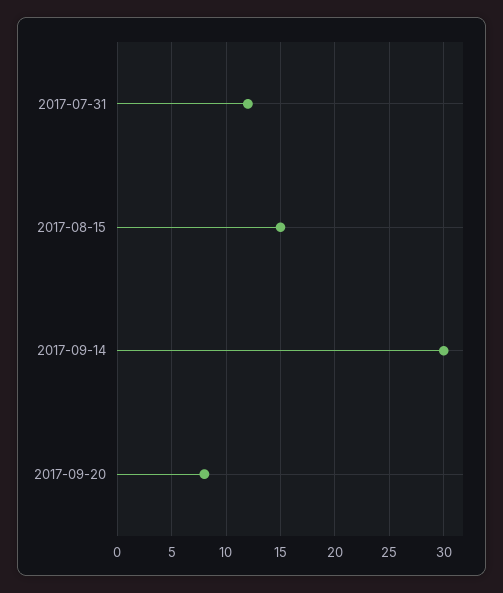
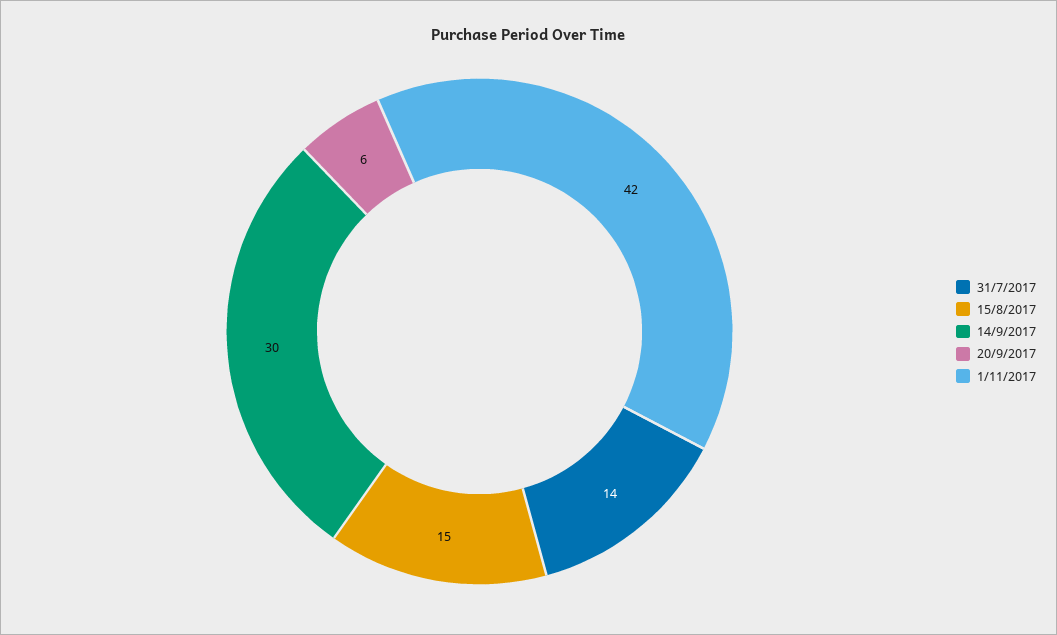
2017-07-31: 12 -> 14
2017-09-20: 8 -> 6
1/11/2017: none -> 42

